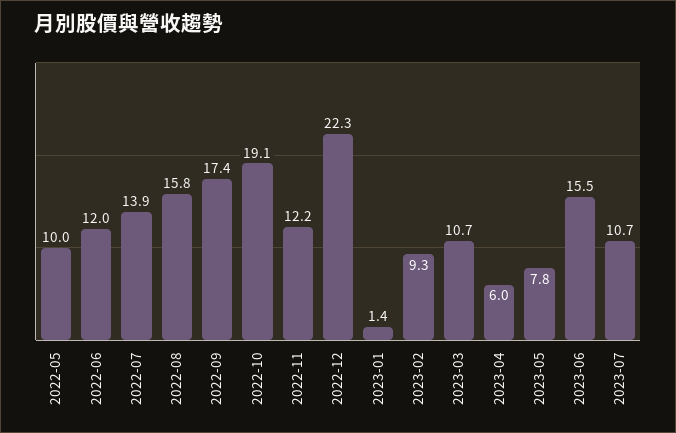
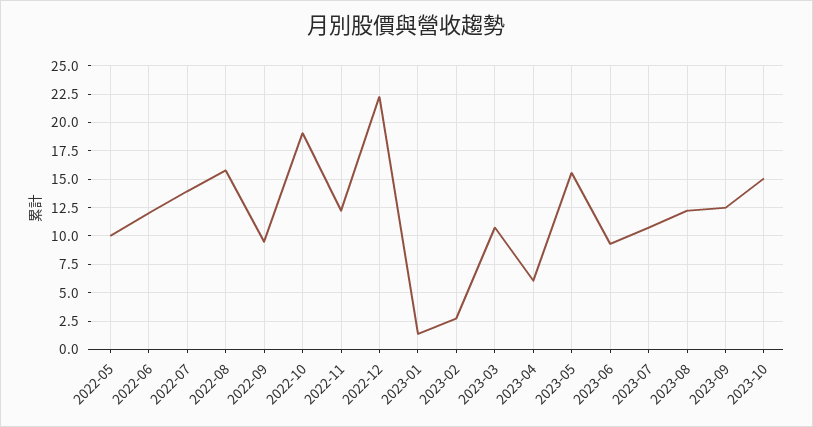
2022-09: 17.4 -> 10
2023-02: 9.3 -> 2.5
2023-05: 7.8 -> 15
2023-06: 15.5 -> 10
2023-08: none -> 12.5
2023-09: none -> 12.5
2023-10: none -> 15

